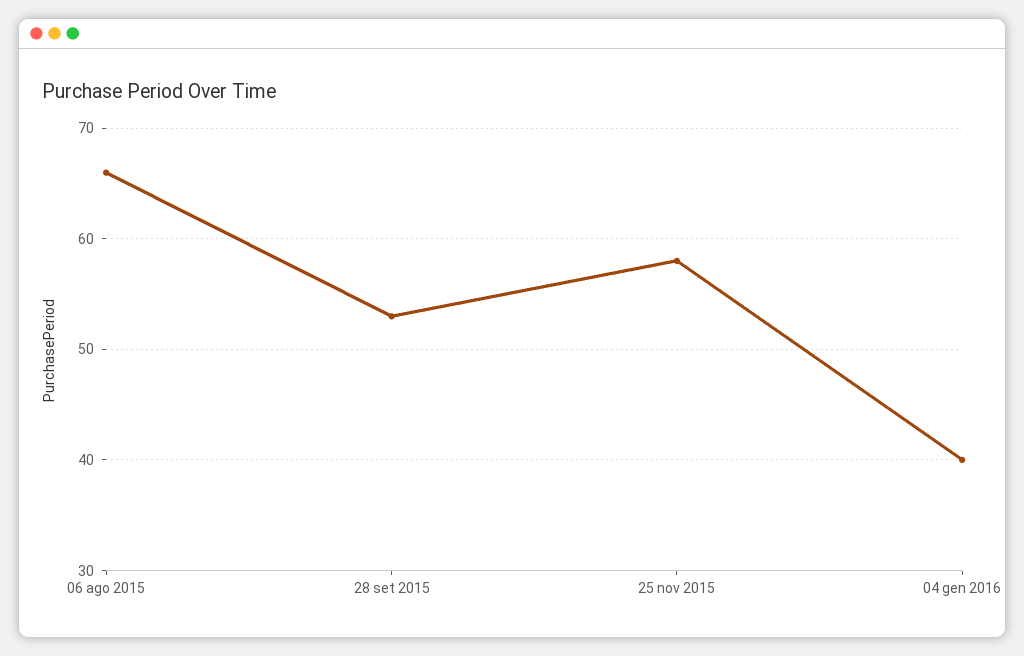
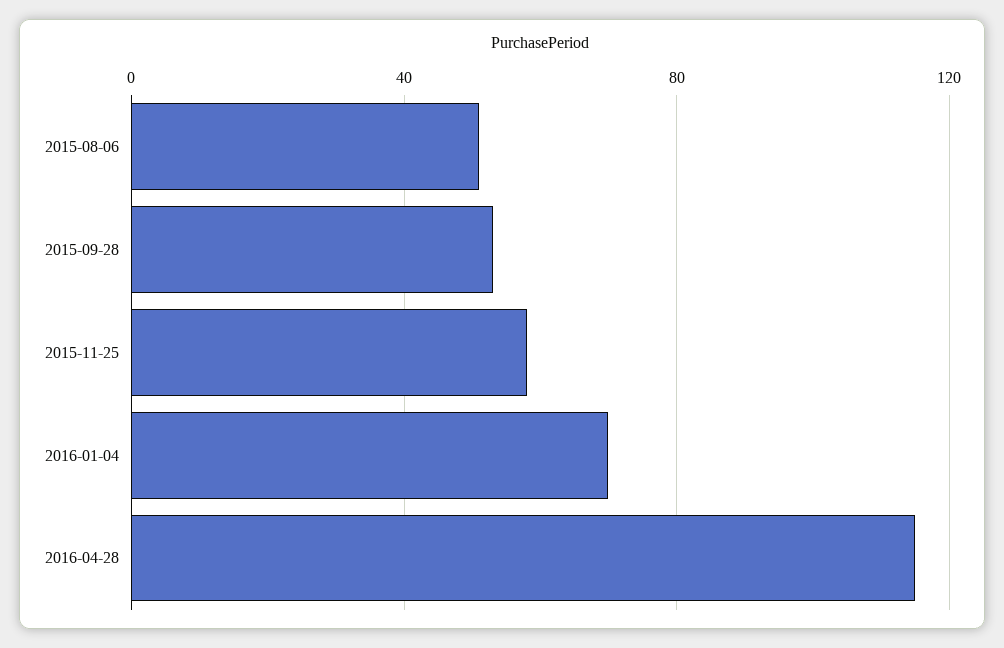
06 ago 2015: 66 -> 50
04 gen 2016: 40 -> 70
2016-04-28: none -> 115

